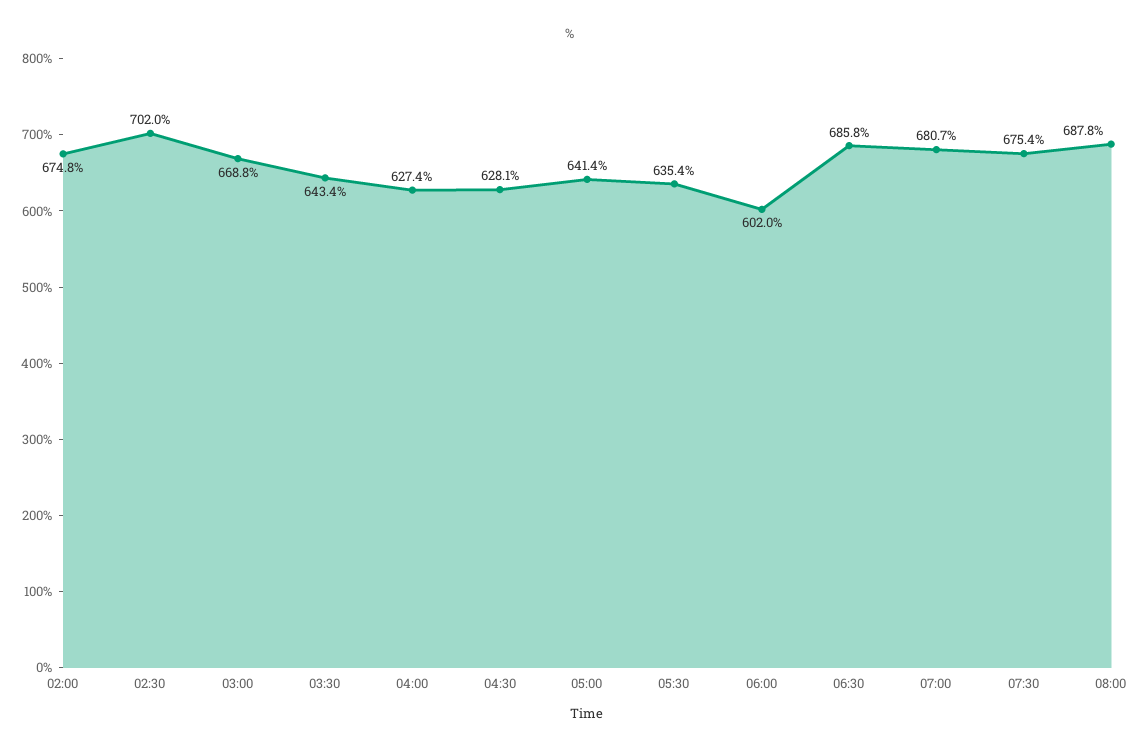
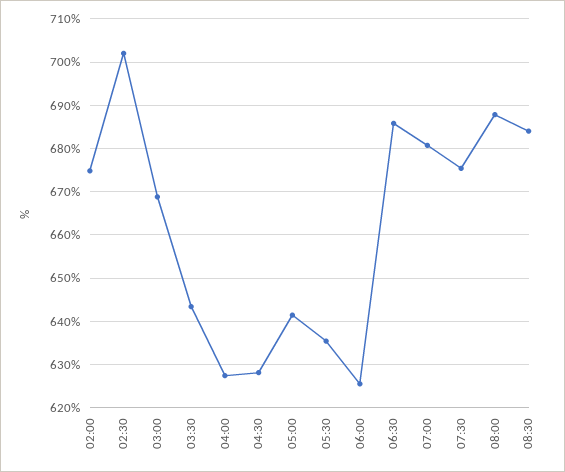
06:00: 602 -> 626
08:30: none -> 684

